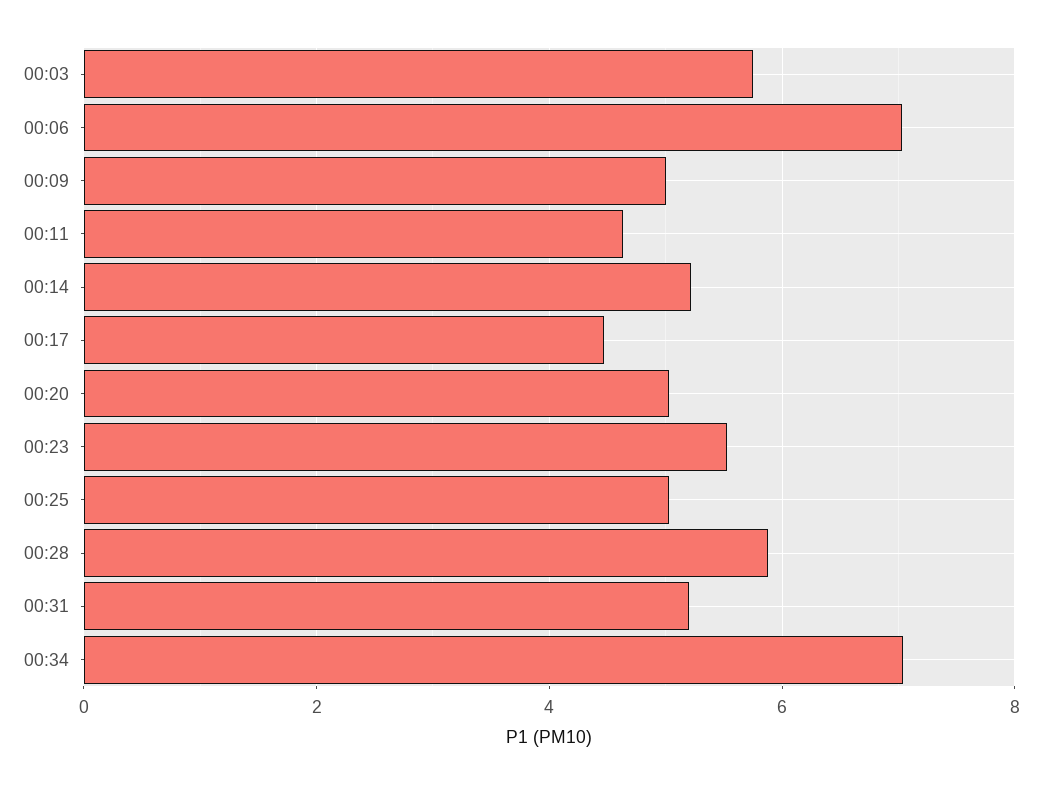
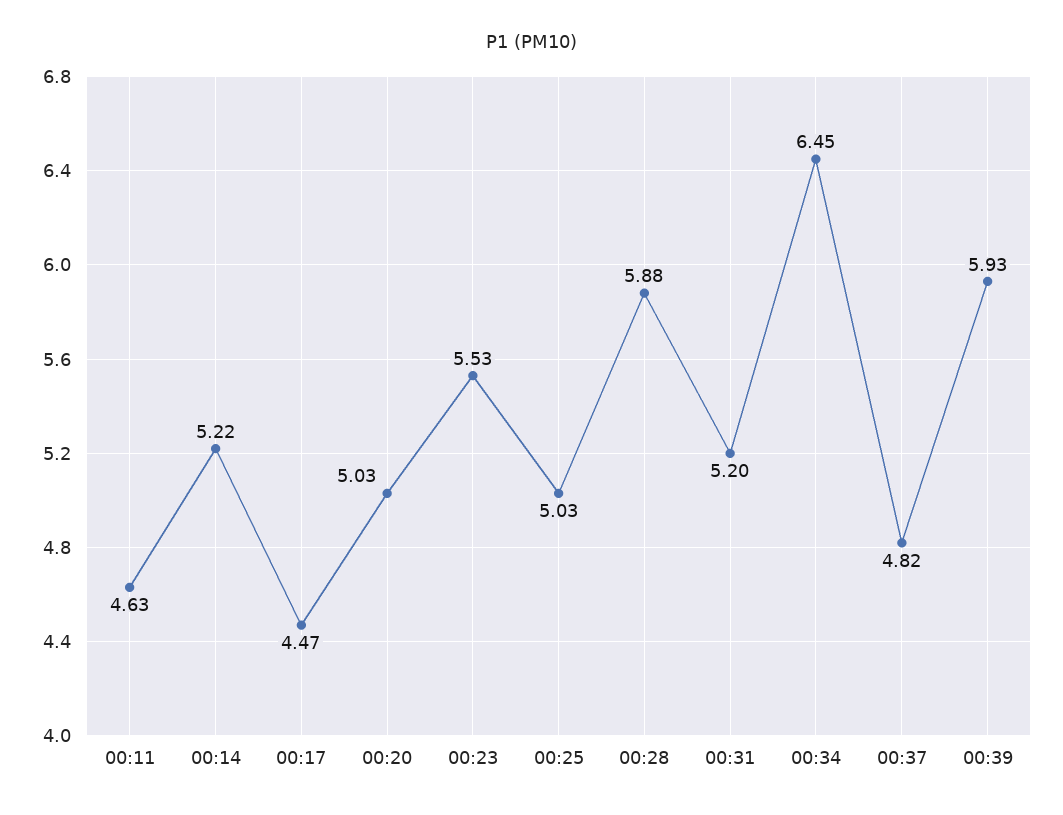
00:03: 5.8 -> none
00:06: 7 -> none
00:09: 5 -> none
00:34: 7 -> 6.45
00:37: none -> 4.82
00:39: none -> 5.93

